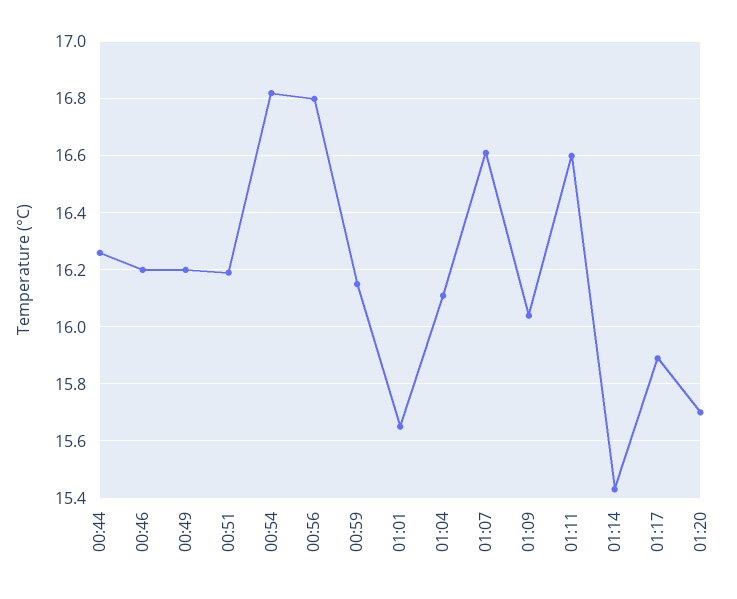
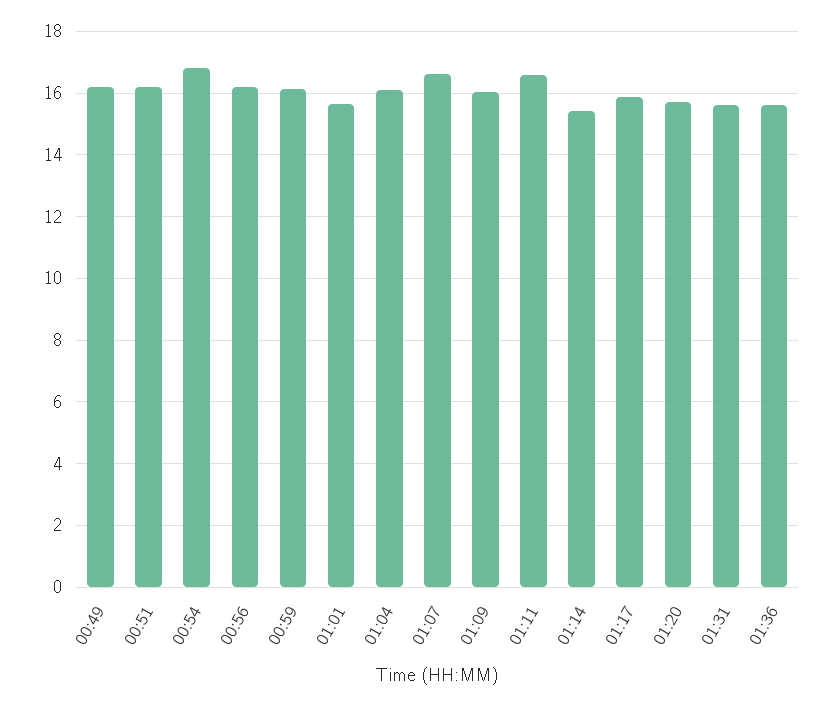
00:44: 16.25 -> none
00:46: 16.2 -> none
00:56: 16.8 -> 16.2
01:31: none -> 15.6
01:36: none -> 15.6

